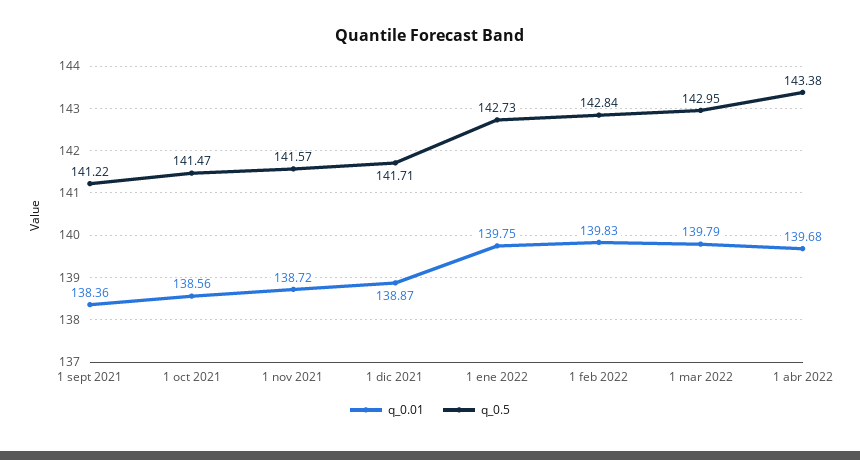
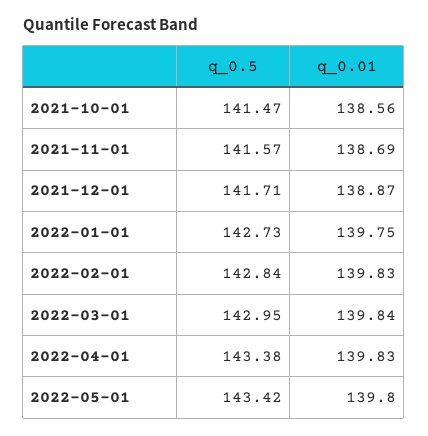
q_0.01, 1 sept 2021: 138.36 -> none
q_0.5, 1 sept 2021: 141.22 -> none
q_0.01, 1 nov 2021: 138.72 -> 138.69
q_0.01, 1 mar 2022: 139.79 -> 139.84
q_0.01, 1 abr 2022: 139.68 -> 139.83
q_0.5, 2022-05-01: none -> 143.42
q_0.01, 2022-05-01: none -> 139.8

